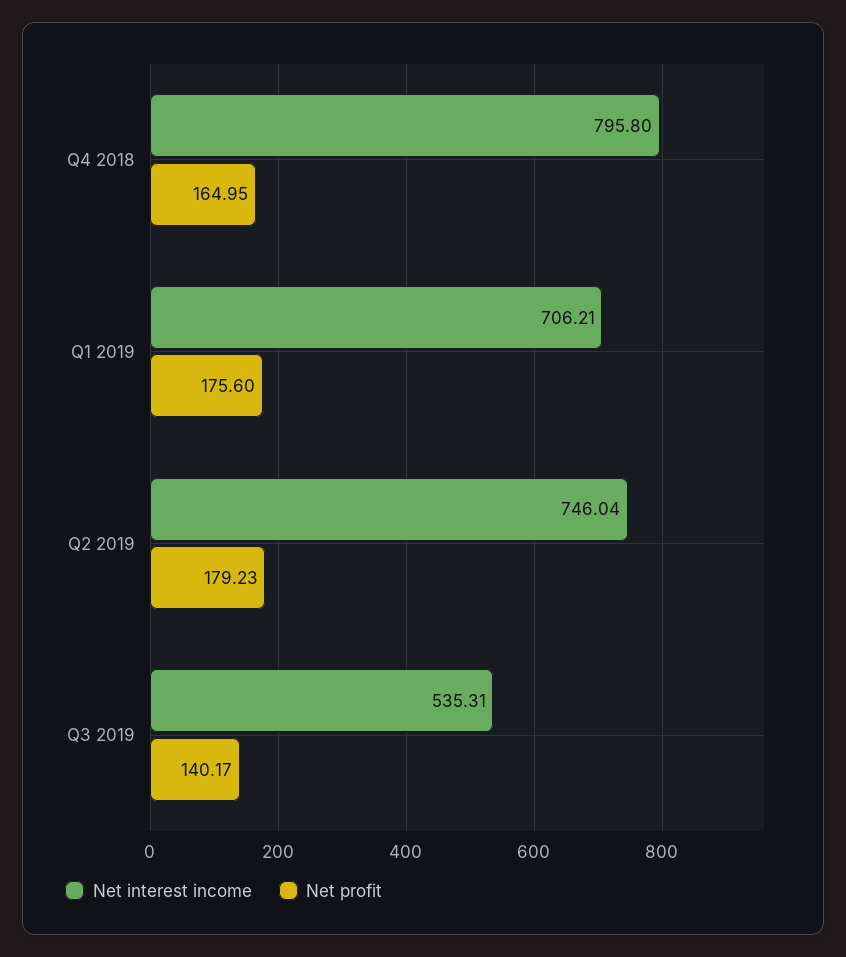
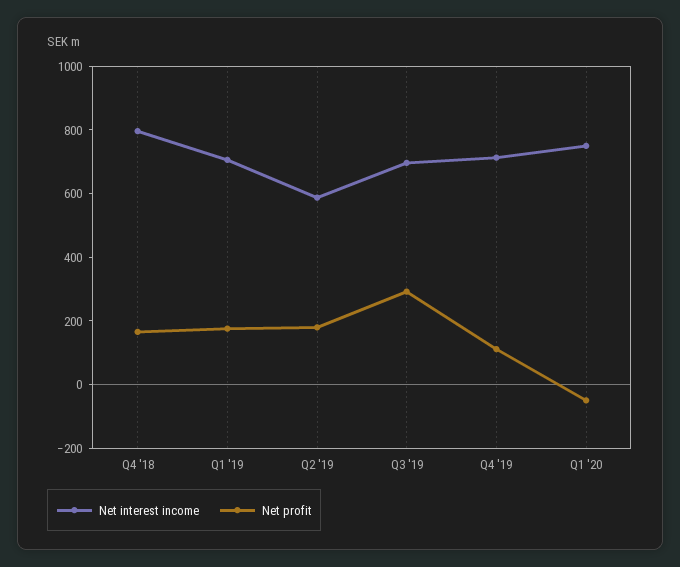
Net interest income, Q2 2019: 746.04 -> 600
Net interest income, Q3 2019: 535.31 -> 700
Net profit, Q3 2019: 140.17 -> 300
Net interest income, Q4 '19: none -> 700
Net profit, Q4 '19: none -> 100
Net interest income, Q1 '20: none -> 750
Net profit, Q1 '20: none -> -50

